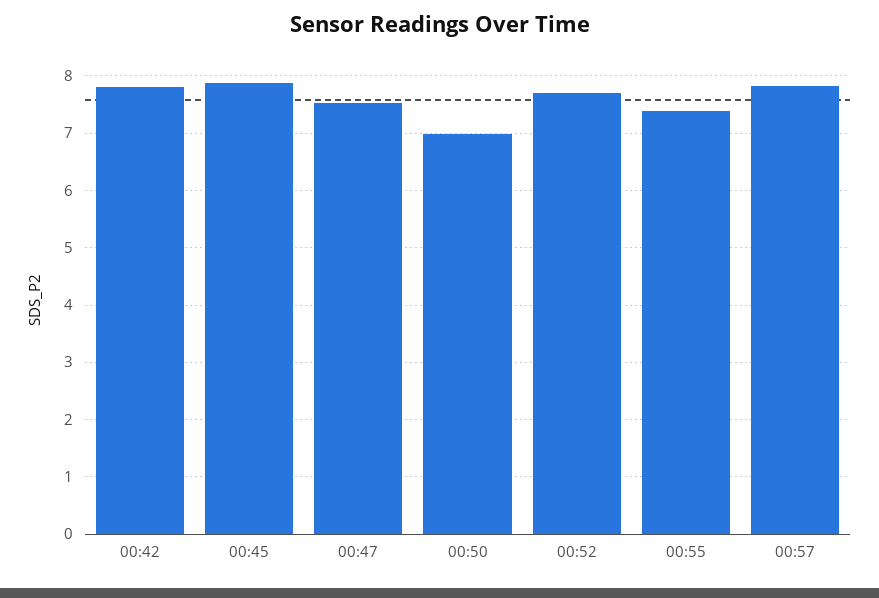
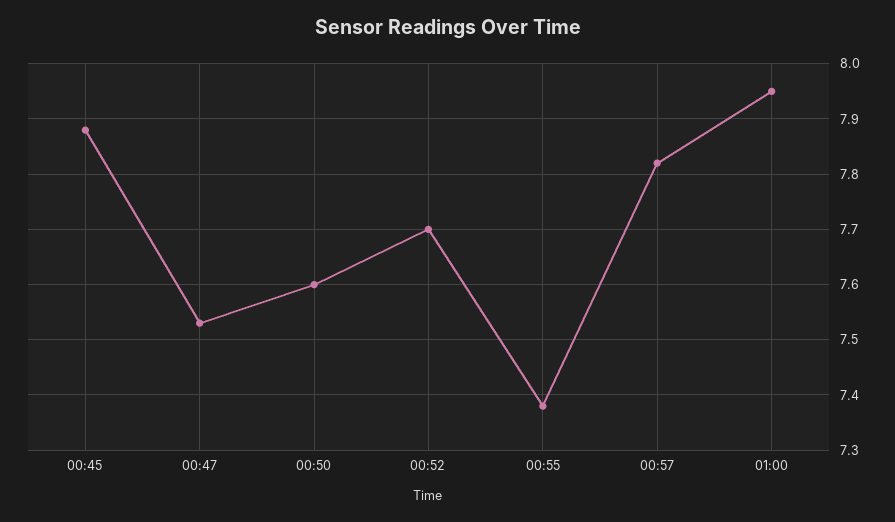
00:42: 7.8 -> none
00:50: 7 -> 7.6
01:00: none -> 7.95

